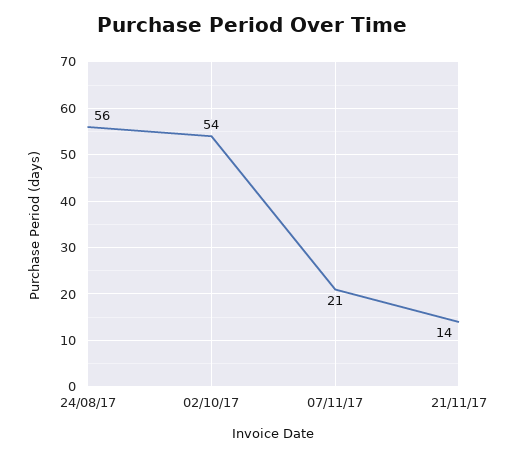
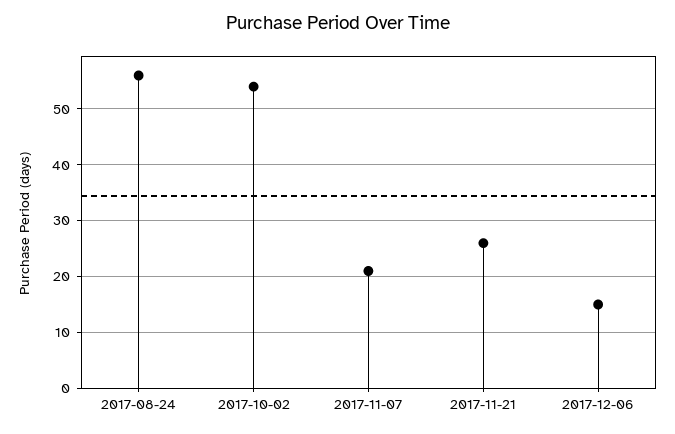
21/11/17: 14 -> 25
2017-12-06: none -> 15

